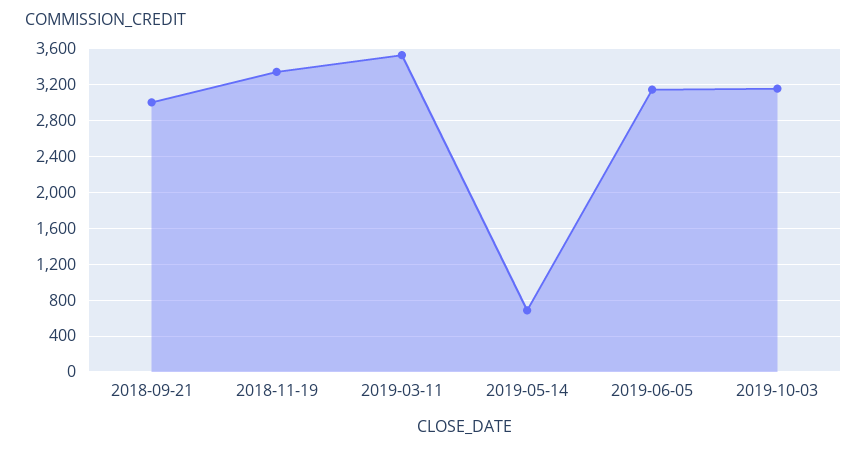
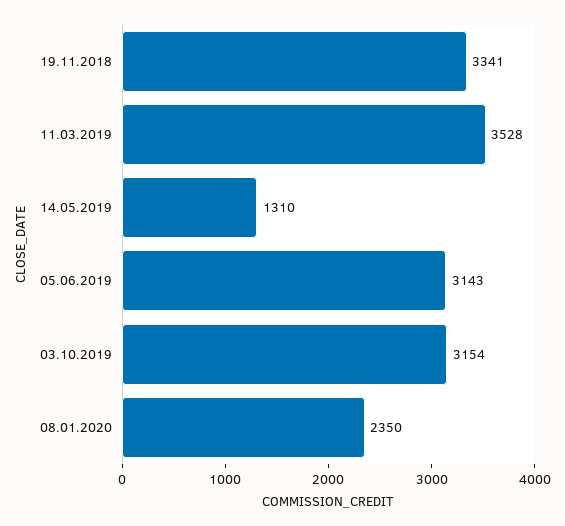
2018-09-21: 3000 -> none
2019-05-14: 700 -> 1310
08.01.2020: none -> 2350

